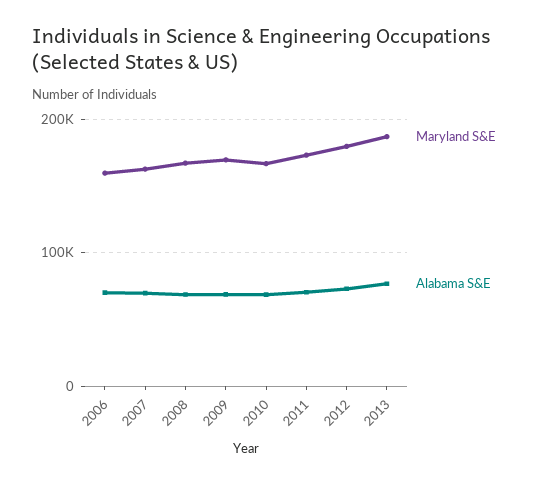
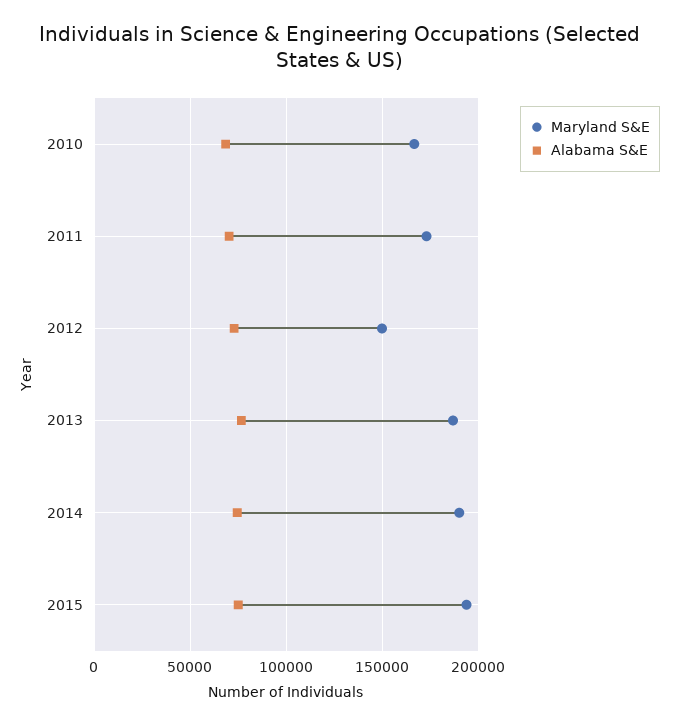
Maryland S&E, 2006: 160000 -> none
Alabama S&E, 2006: 70000 -> none
Maryland S&E, 2007: 160000 -> none
Alabama S&E, 2007: 70000 -> none
Maryland S&E, 2008: 170000 -> none
Alabama S&E, 2008: 70000 -> none
Maryland S&E, 2009: 170000 -> none
Alabama S&E, 2009: 70000 -> none
Maryland S&E, 2012: 180000 -> 150000
Maryland S&E, 2014: none -> 190000
Alabama S&E, 2014: none -> 75000
Maryland S&E, 2015: none -> 195000
Alabama S&E, 2015: none -> 75000

